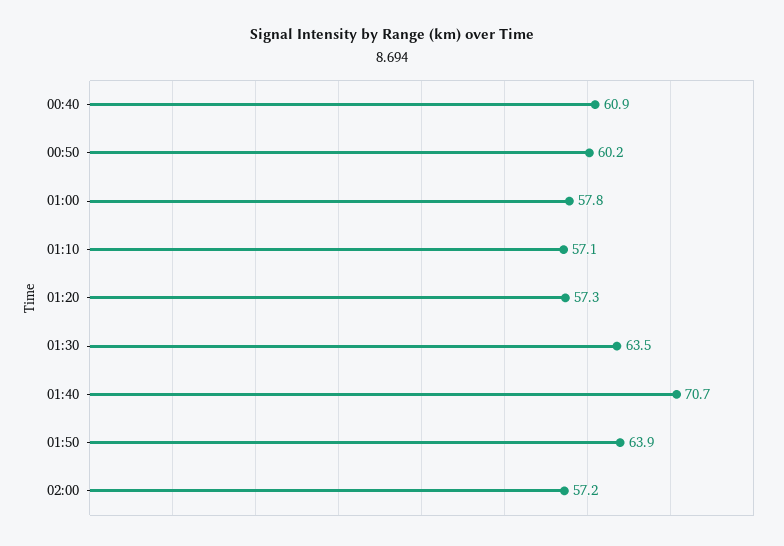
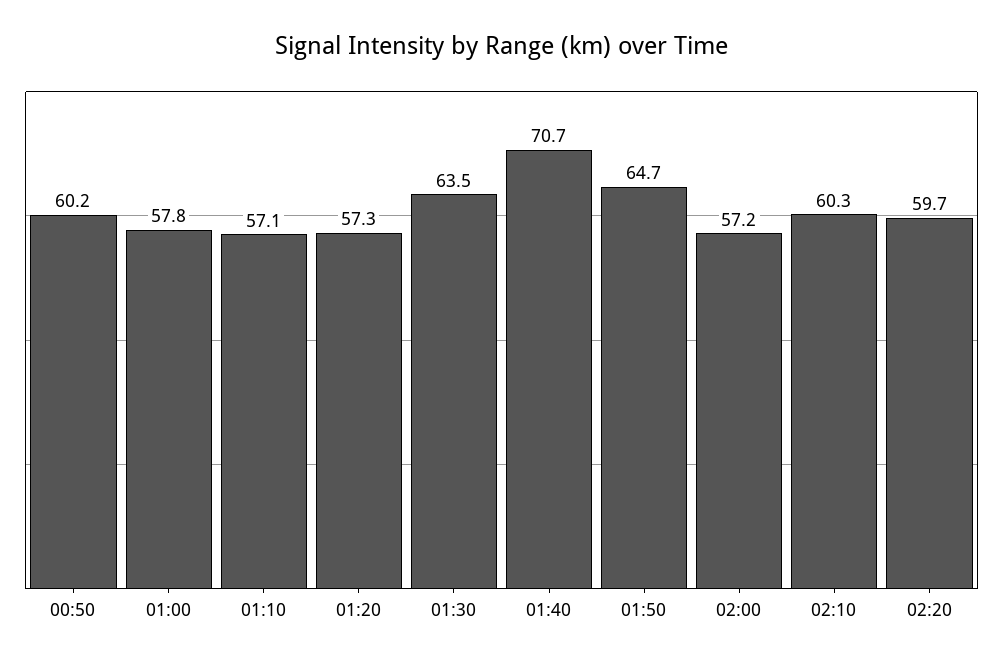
00:40: 60.9 -> none
01:50: 63.9 -> 64.7
02:10: none -> 60.3
02:20: none -> 59.7

